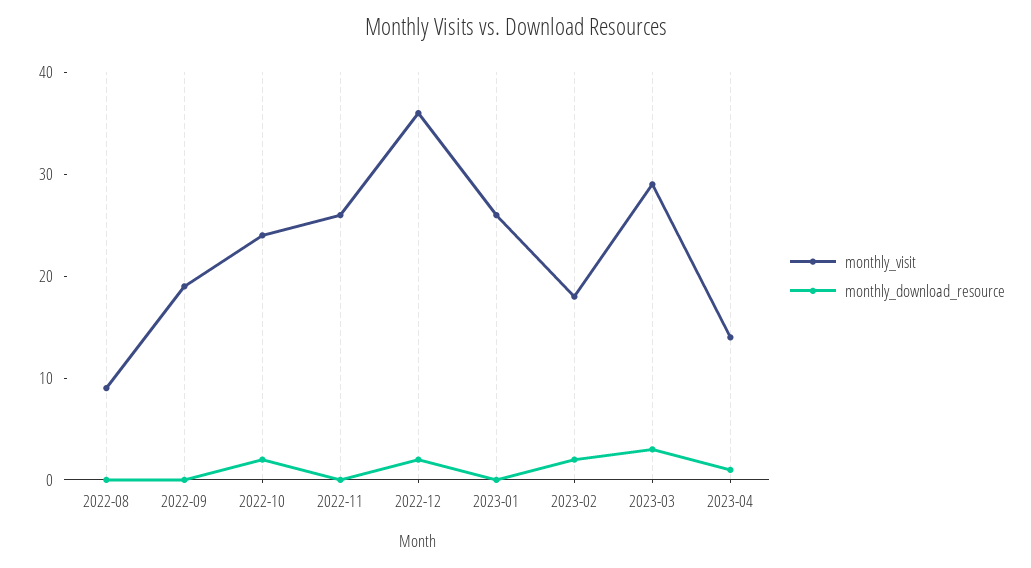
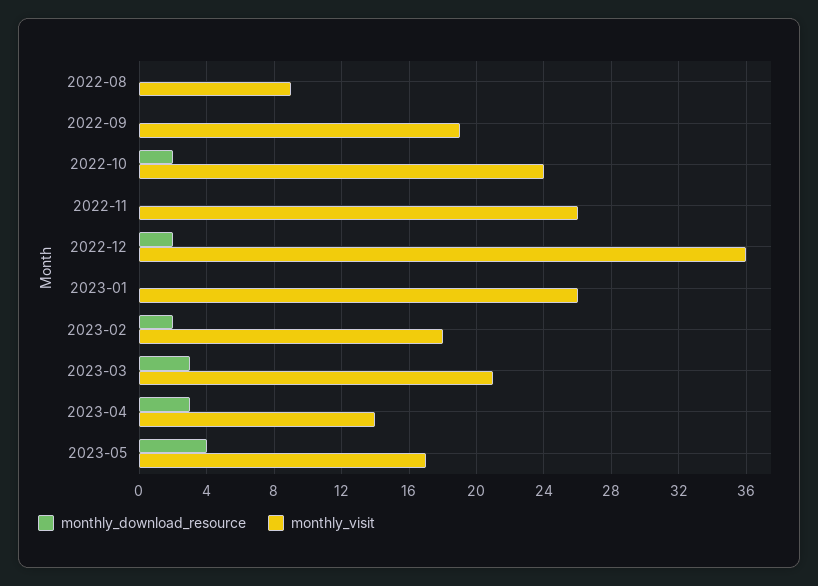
monthly_visit, 2023-03: 29 -> 21
monthly_download_resource, 2023-04: 1 -> 3
monthly_download_resource, 2023-05: none -> 4
monthly_visit, 2023-05: none -> 17

